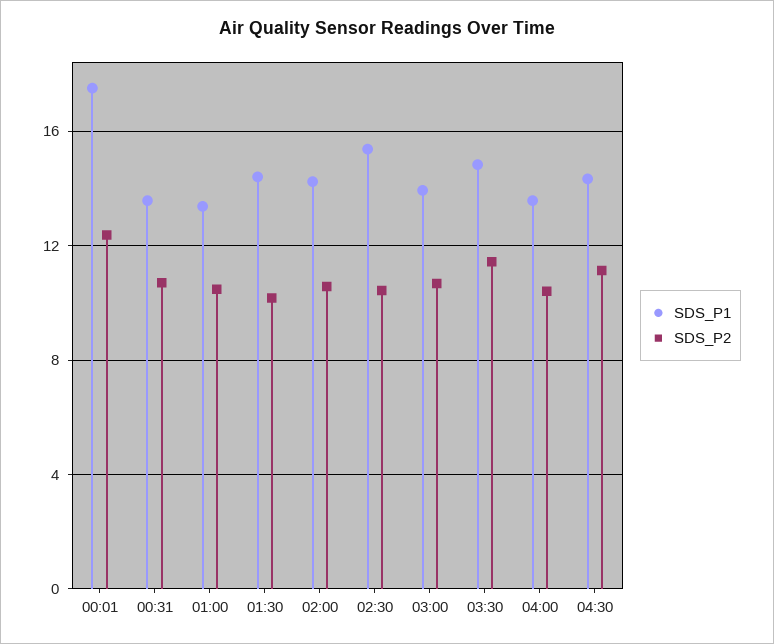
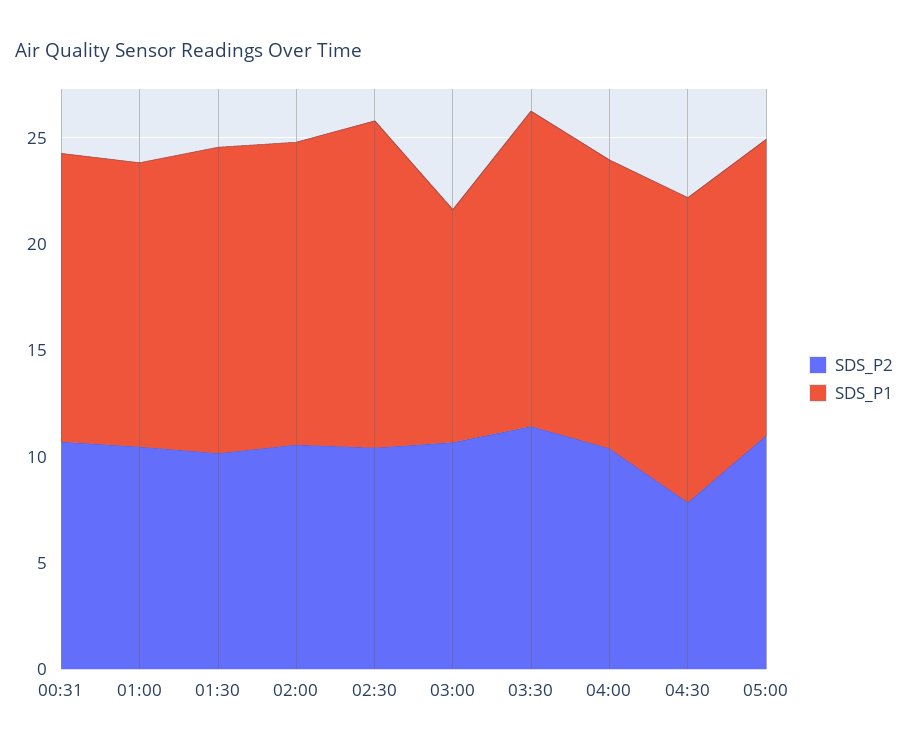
SDS_P1, 00:01: 17.5 -> none
SDS_P2, 00:01: 12.5 -> none
SDS_P1, 03:00: 14 -> 11
SDS_P2, 04:30: 11 -> 8
SDS_P2, 05:00: none -> 11
SDS_P1, 05:00: none -> 14

